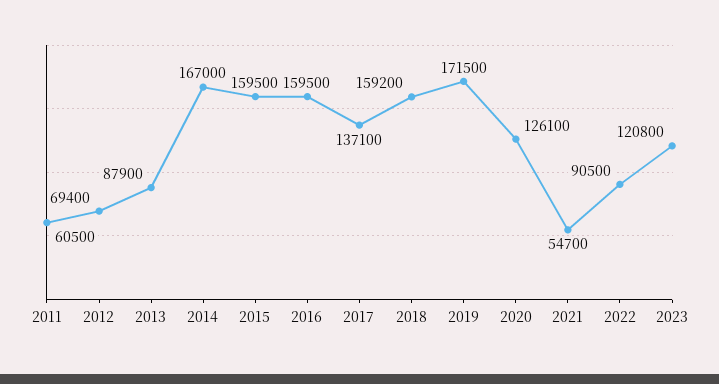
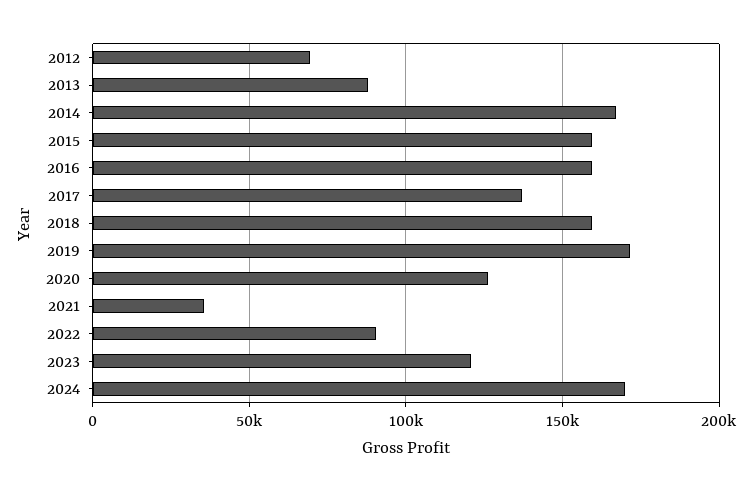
2011: 60500 -> none
2021: 54700 -> 35000
2024: none -> 170000

